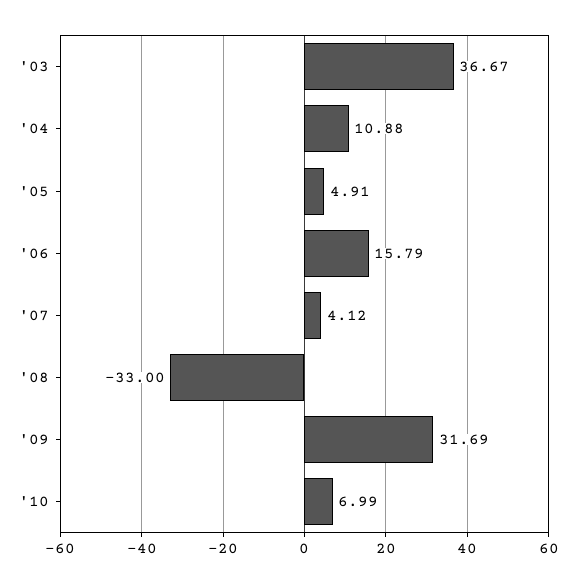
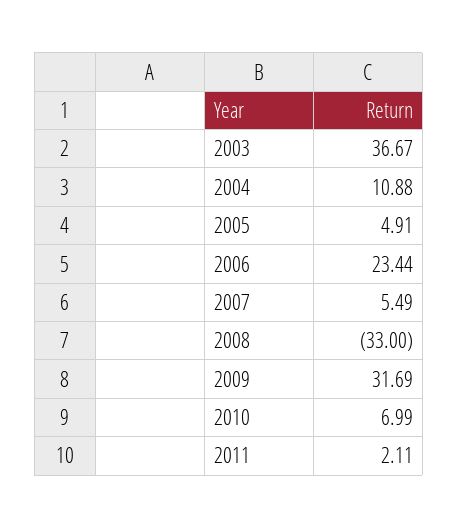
'06: 15.79 -> 23.44
'07: 4.12 -> 5.49
2011: none -> 2.11

